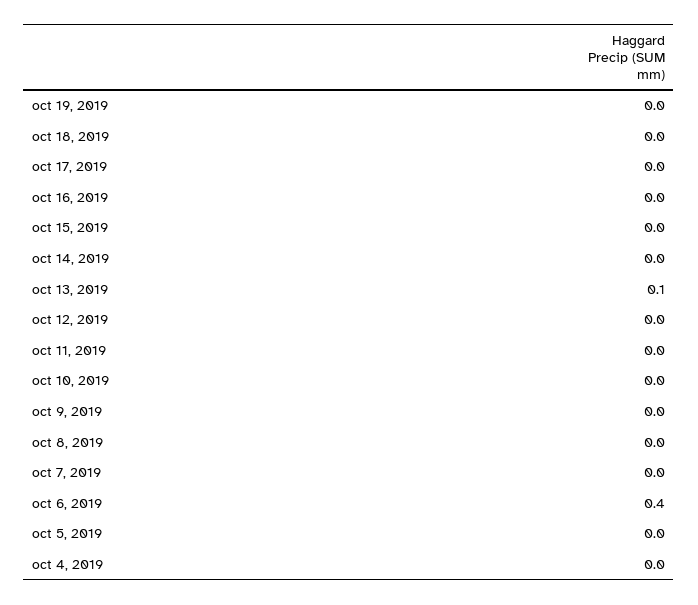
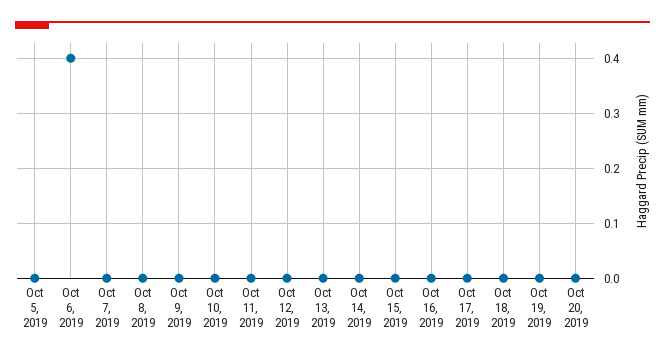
oct 13, 2019: 0.1 -> 0
oct 4, 2019: 0 -> none
Oct 20, 2019: none -> 0

